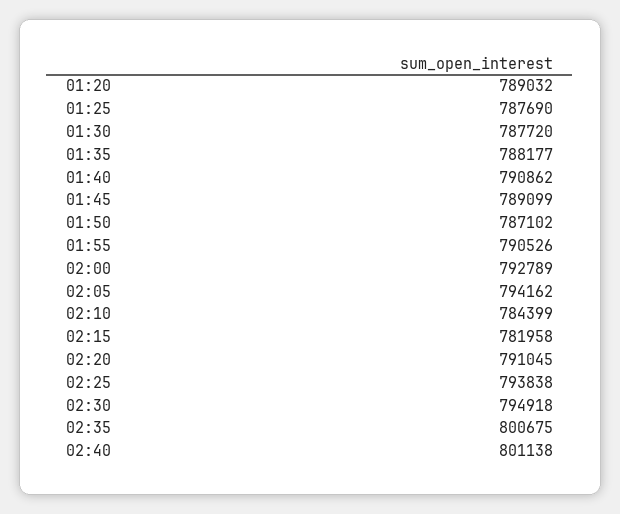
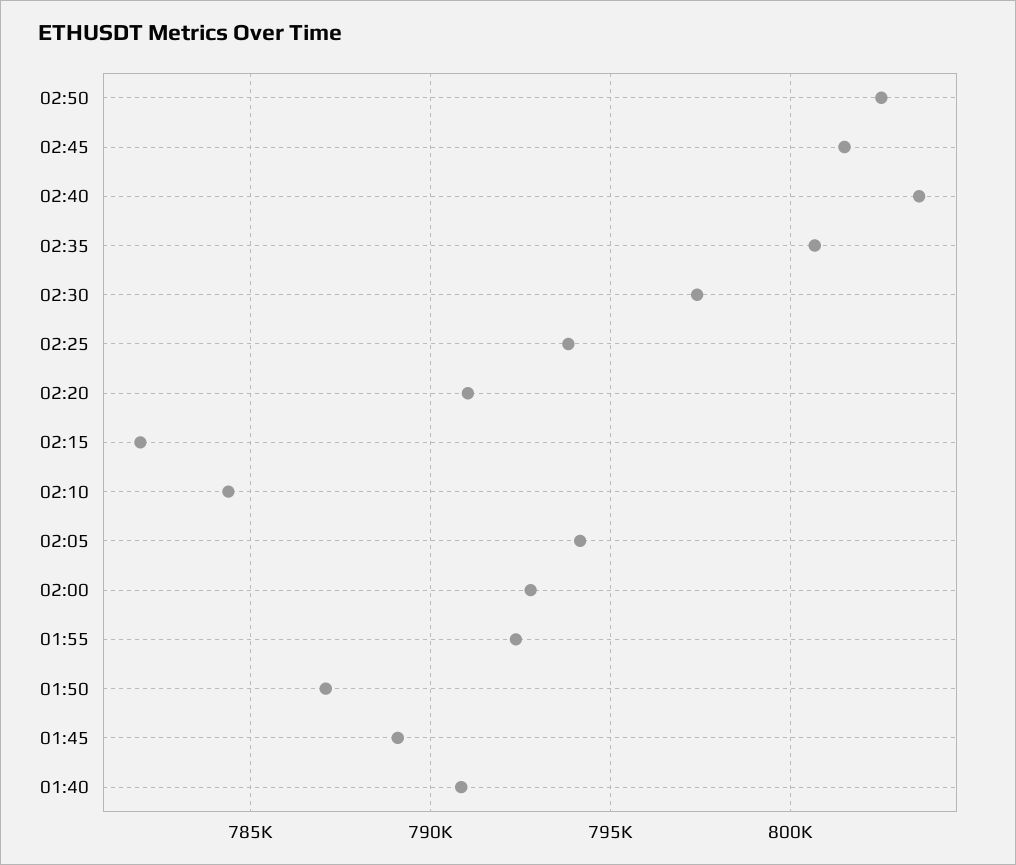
01:20: 789032 -> none
01:25: 787690 -> none
01:30: 787720 -> none
01:35: 788177 -> none
01:55: 790526 -> 792500
02:30: 794918 -> 797500
02:40: 801138 -> 803500
02:50: none -> 802500
02:45: none -> 801500

